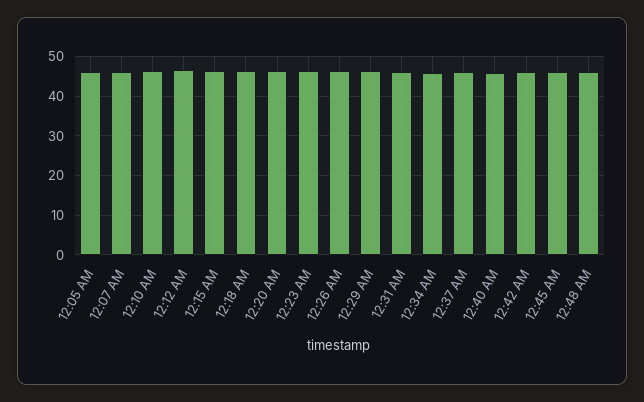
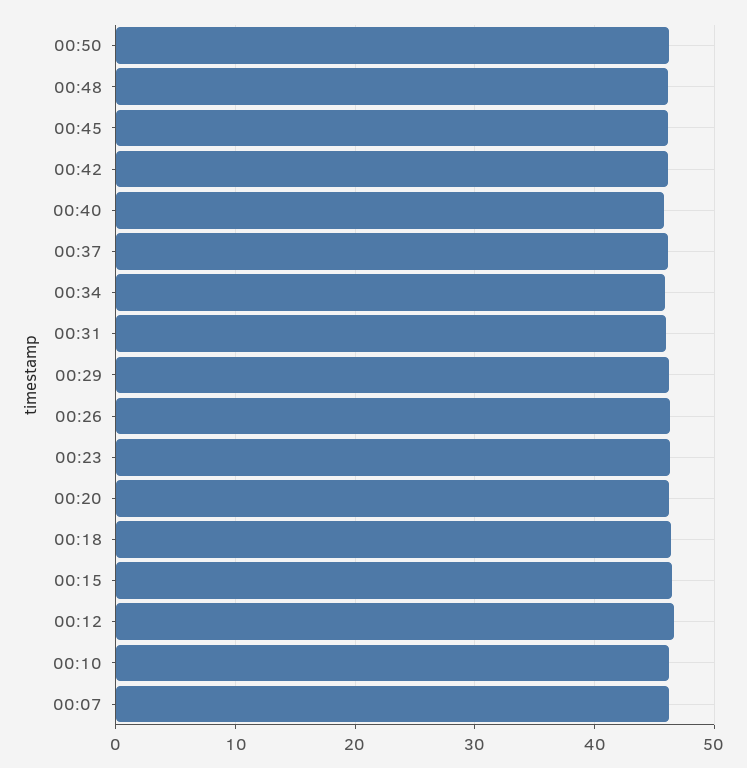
12:05 AM: 46 -> none
00:50: none -> 46

